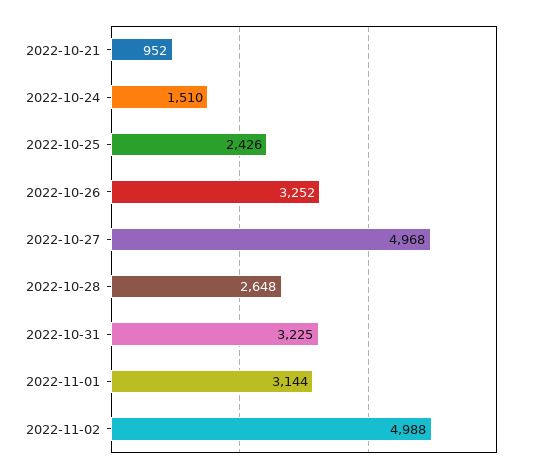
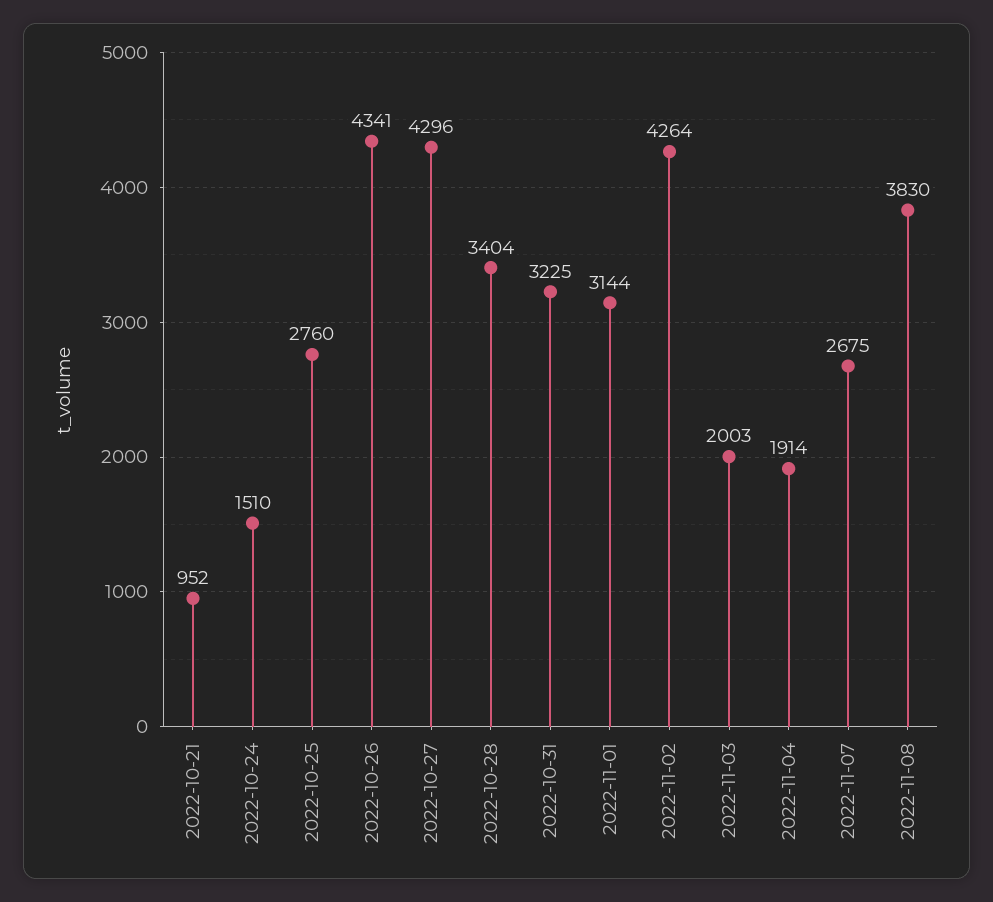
2022-10-25: 2426 -> 2760
2022-10-26: 3252 -> 4341
2022-10-27: 4968 -> 4296
2022-10-28: 2648 -> 3404
2022-11-02: 4988 -> 4264
2022-11-03: none -> 2003
2022-11-04: none -> 1914
2022-11-07: none -> 2675
2022-11-08: none -> 3830

